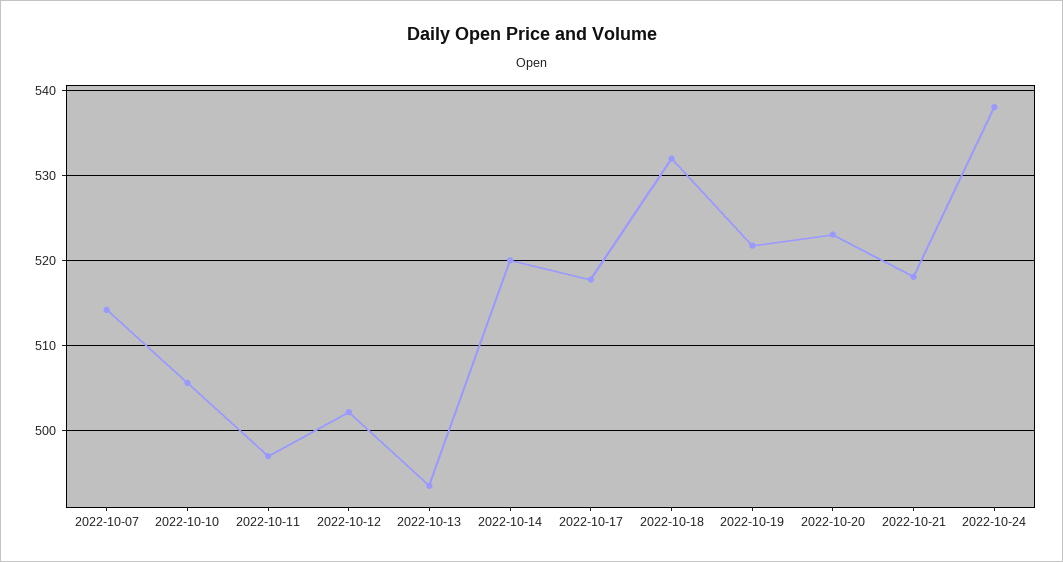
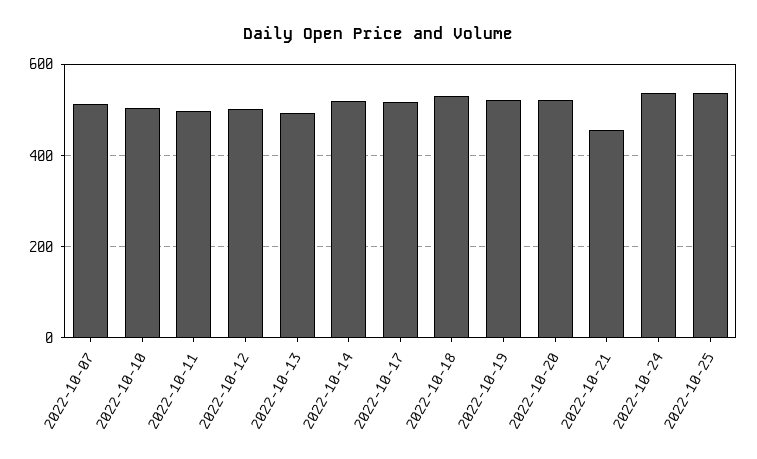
2022-10-21: 518 -> 460
2022-10-25: none -> 540

